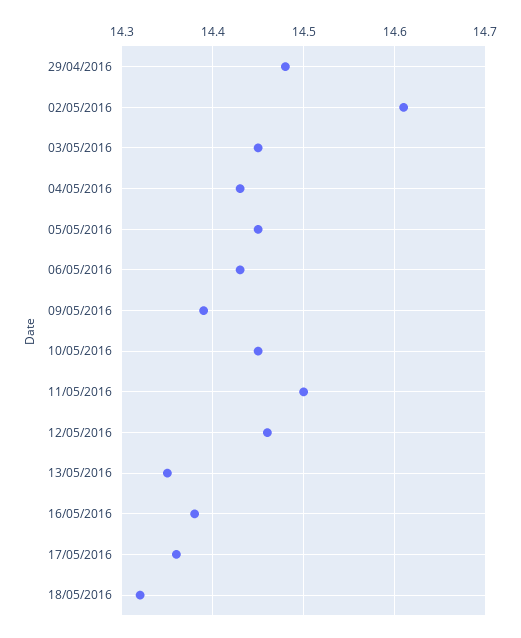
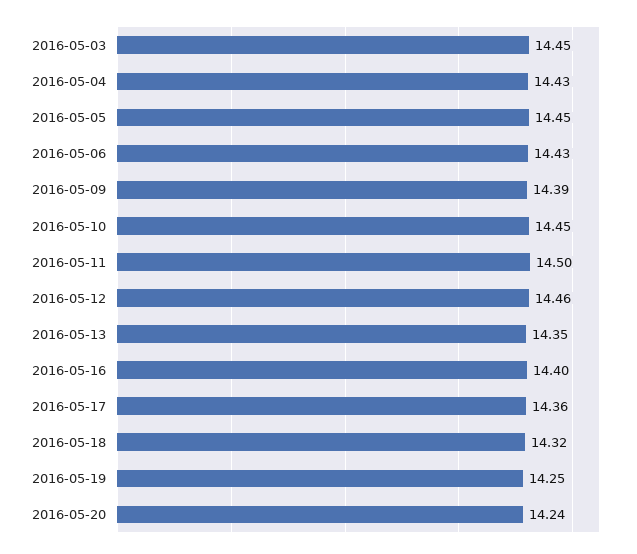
29/04/2016: 14.48 -> none
02/05/2016: 14.61 -> none
16/05/2016: 14.38 -> 14.4
2016-05-19: none -> 14.25
2016-05-20: none -> 14.24

